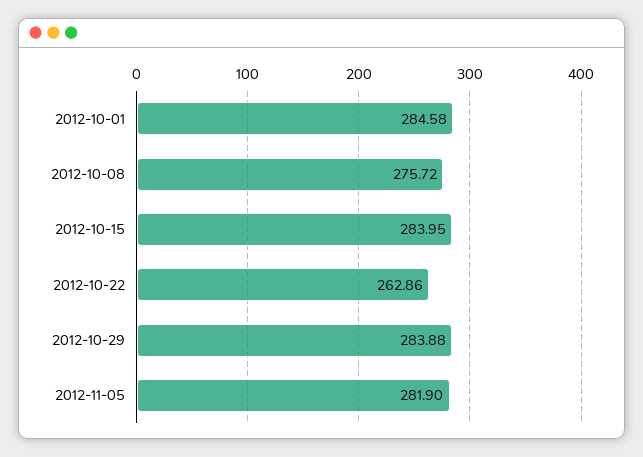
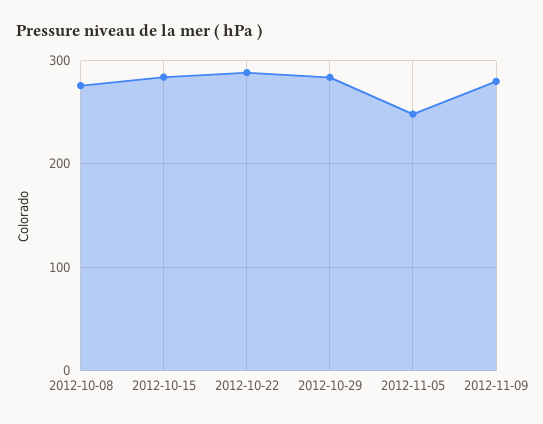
2012-10-01: 284.58 -> none
2012-10-22: 262.86 -> 290
2012-11-05: 281.9 -> 250
2012-11-09: none -> 280

